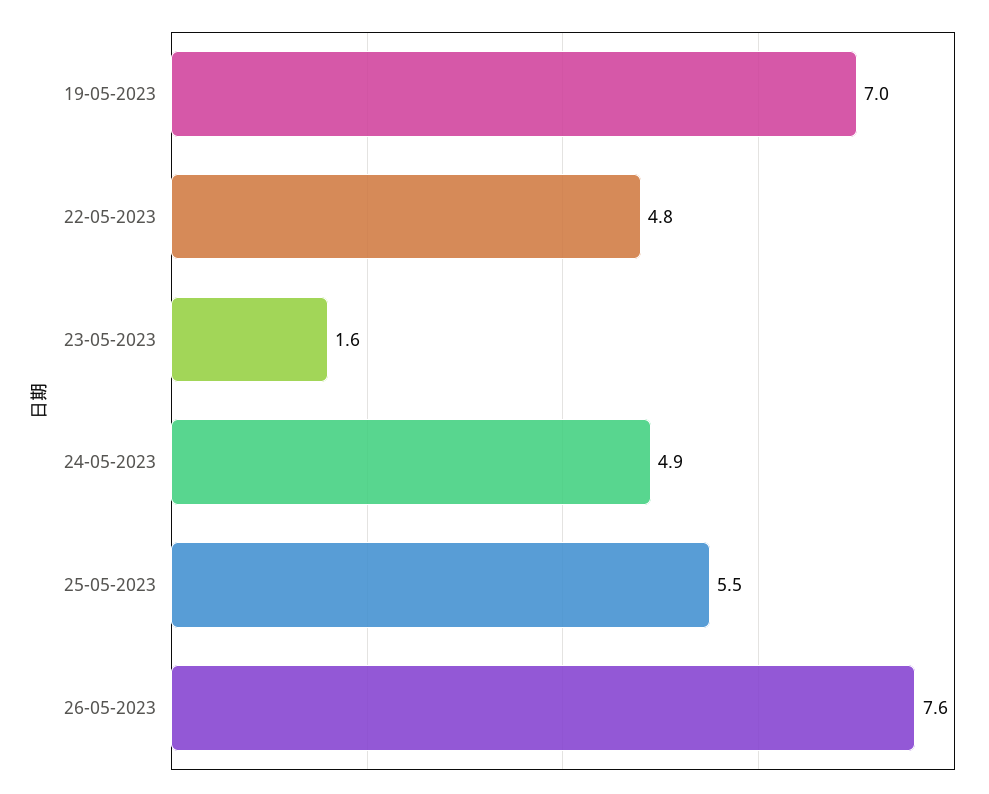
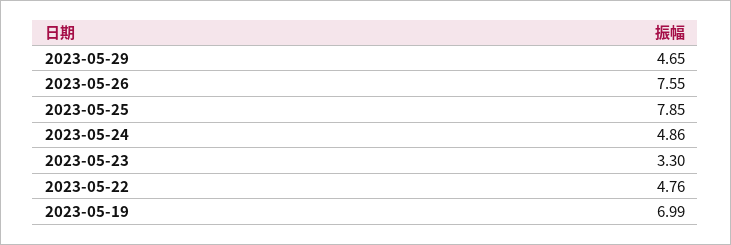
23-05-2023: 1.6 -> 3.3
25-05-2023: 5.5 -> 7.85
2023-05-29: none -> 4.65

